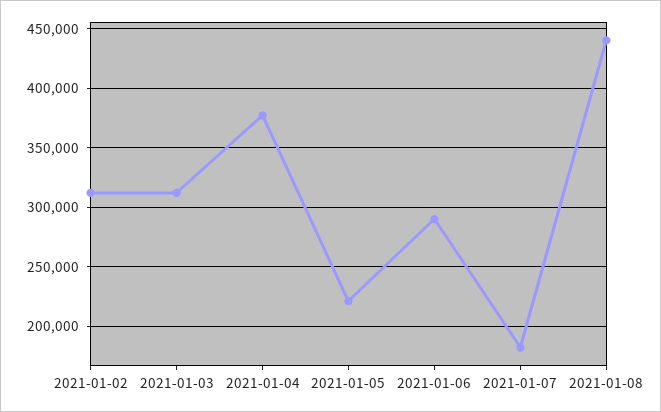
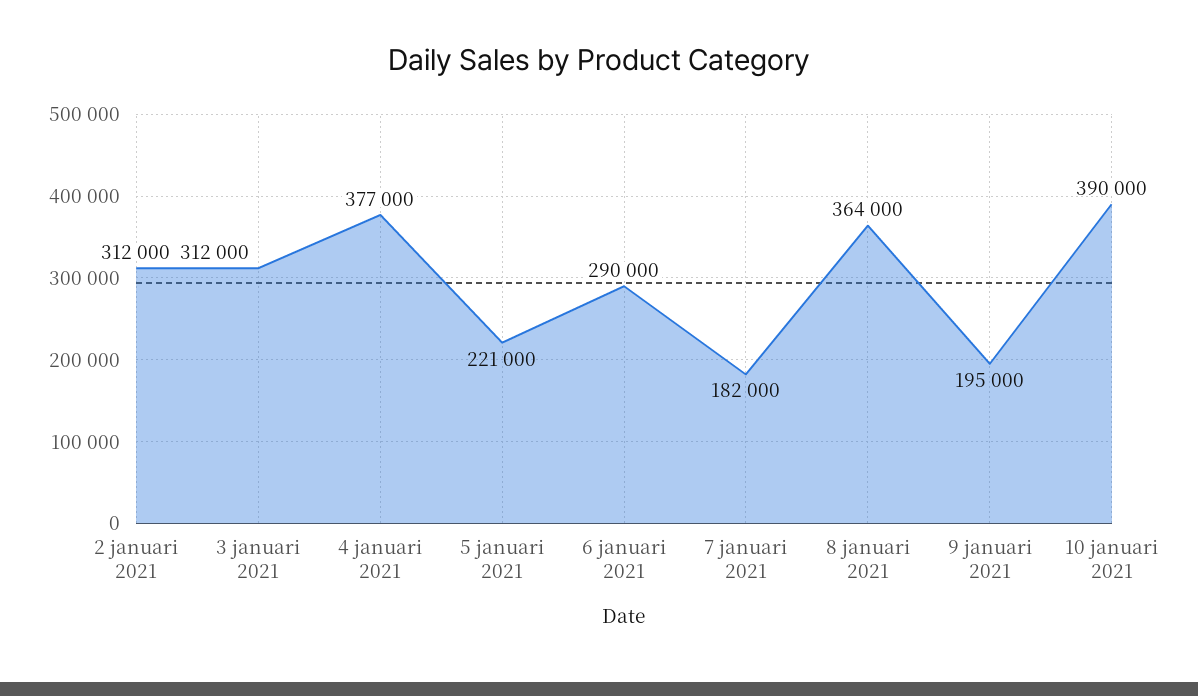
2021-01-08: 440000 -> 364000
9 januari 2021: none -> 195000
10 januari 2021: none -> 390000

